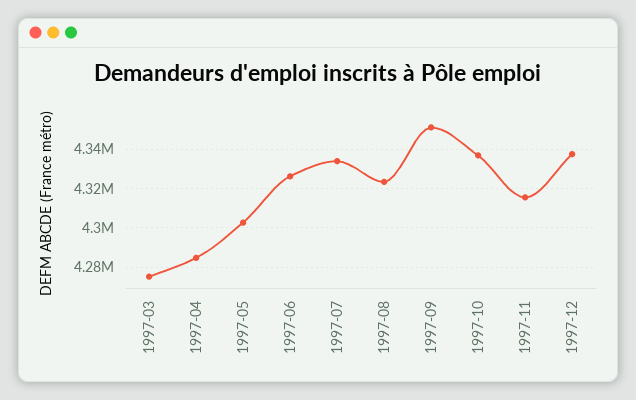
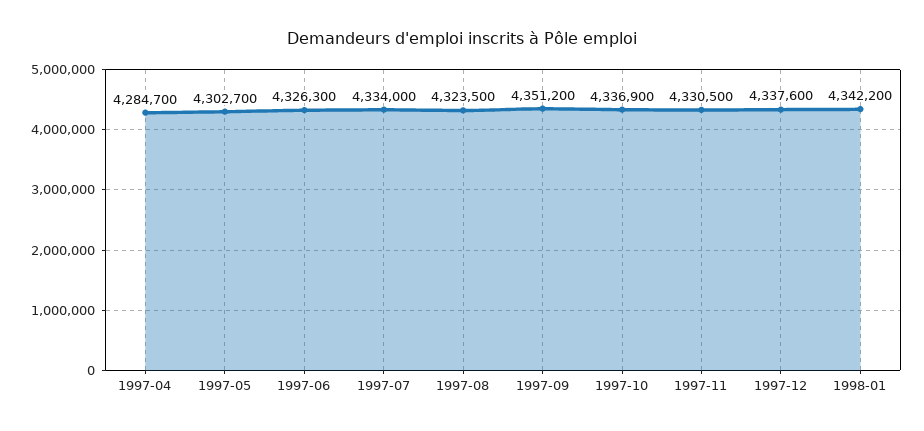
1997-03: 4275000 -> none
1997-11: 4315000 -> 4330500
1998-01: none -> 4342200

